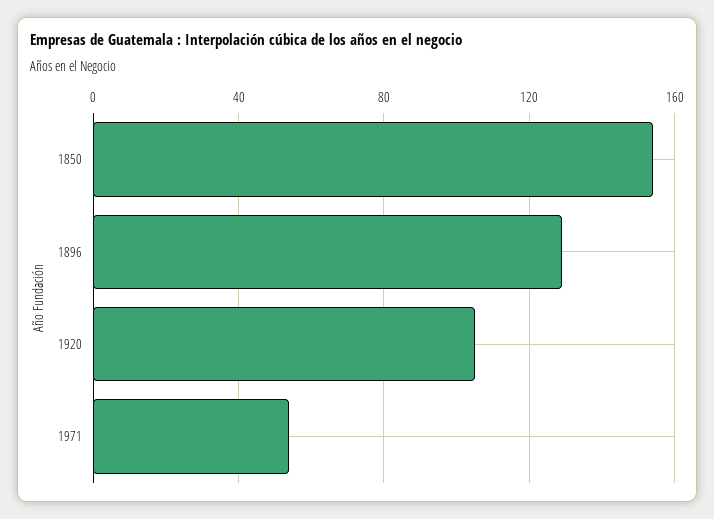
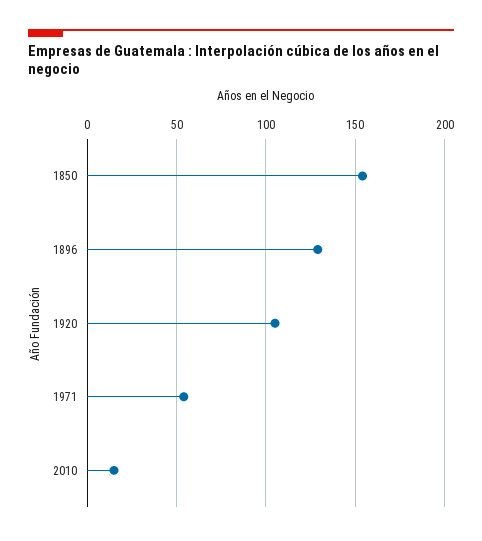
2010: none -> 15

